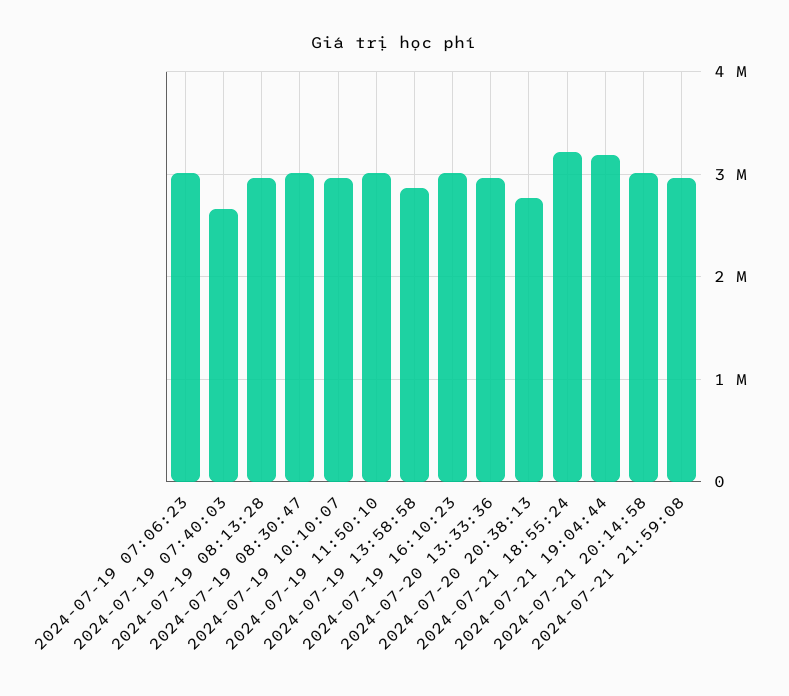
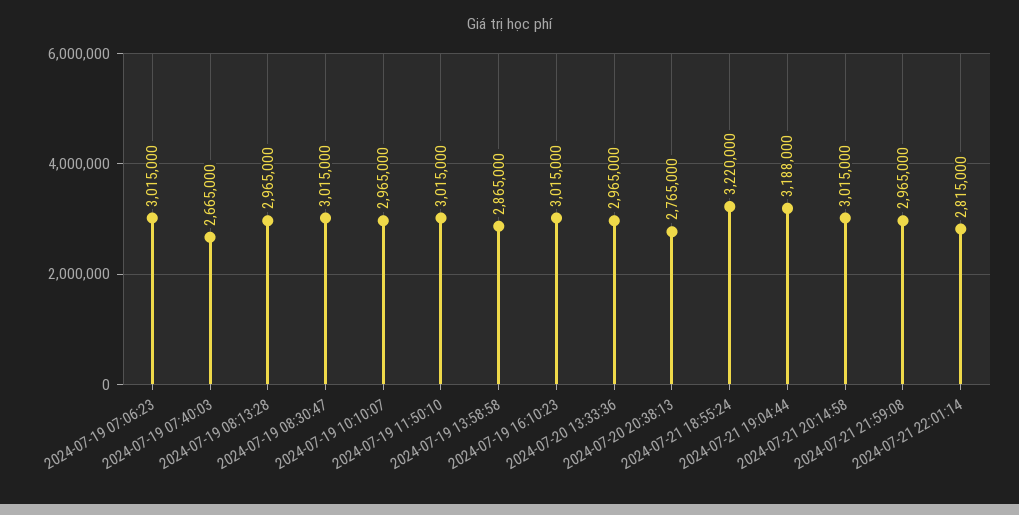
2024-07-21 22:01:14: none -> 2815000

